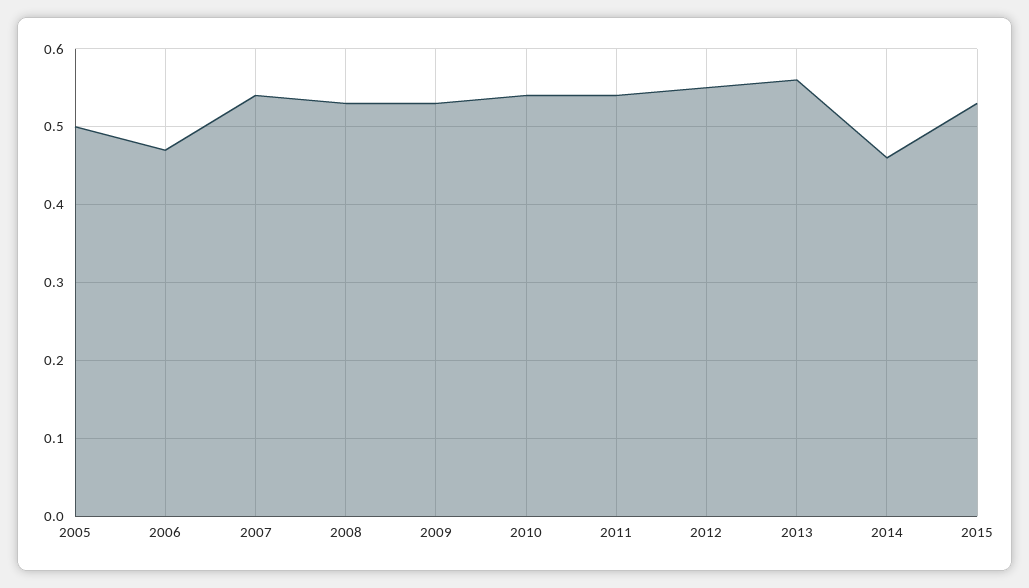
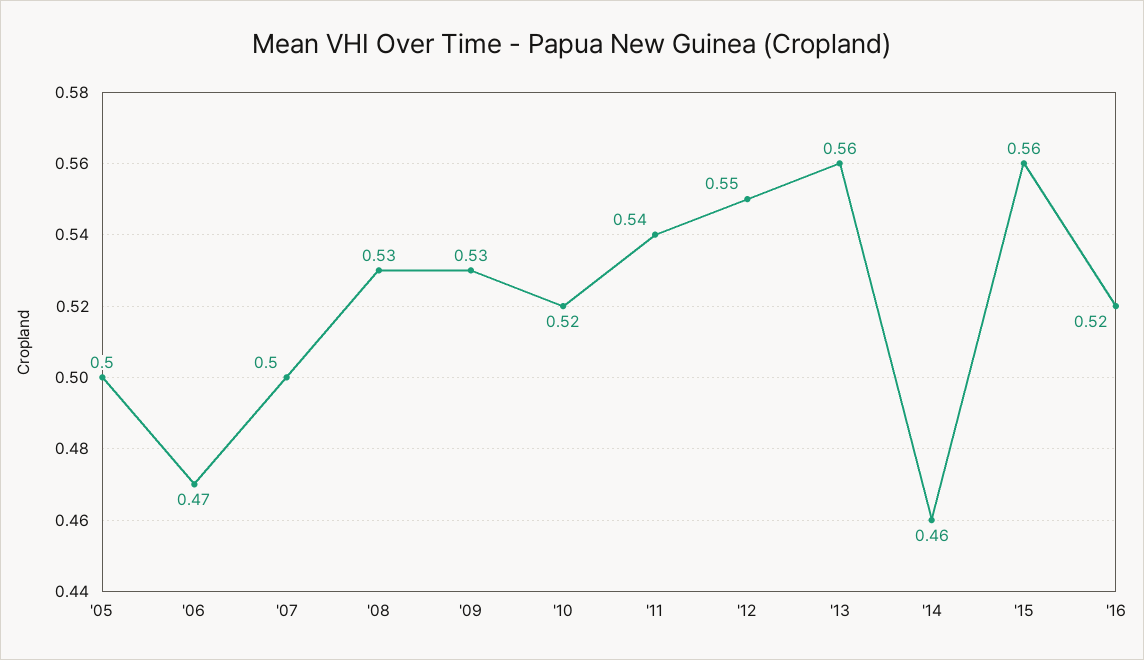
2007: 0.54 -> 0.5
2010: 0.54 -> 0.52
2015: 0.53 -> 0.56
'16: none -> 0.52

